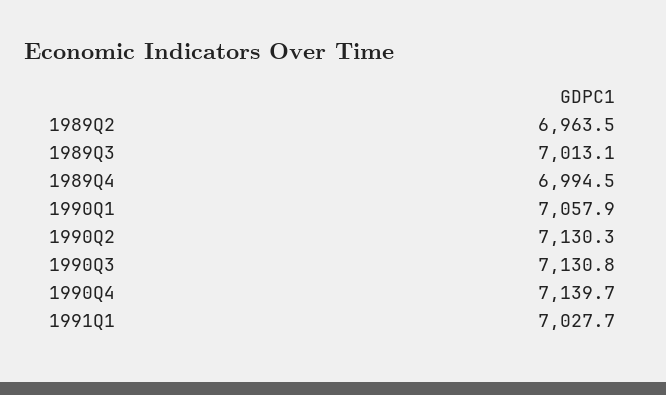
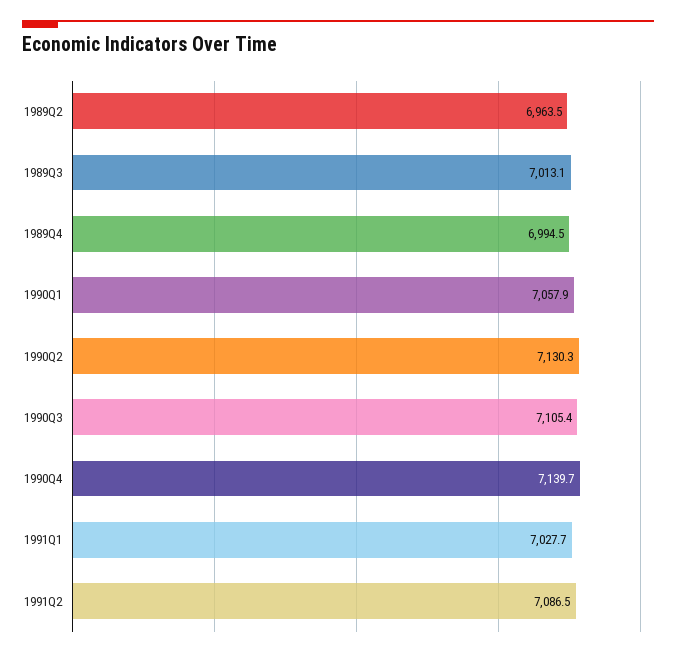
1990Q3: 7130.8 -> 7105.4
1991Q2: none -> 7086.5

